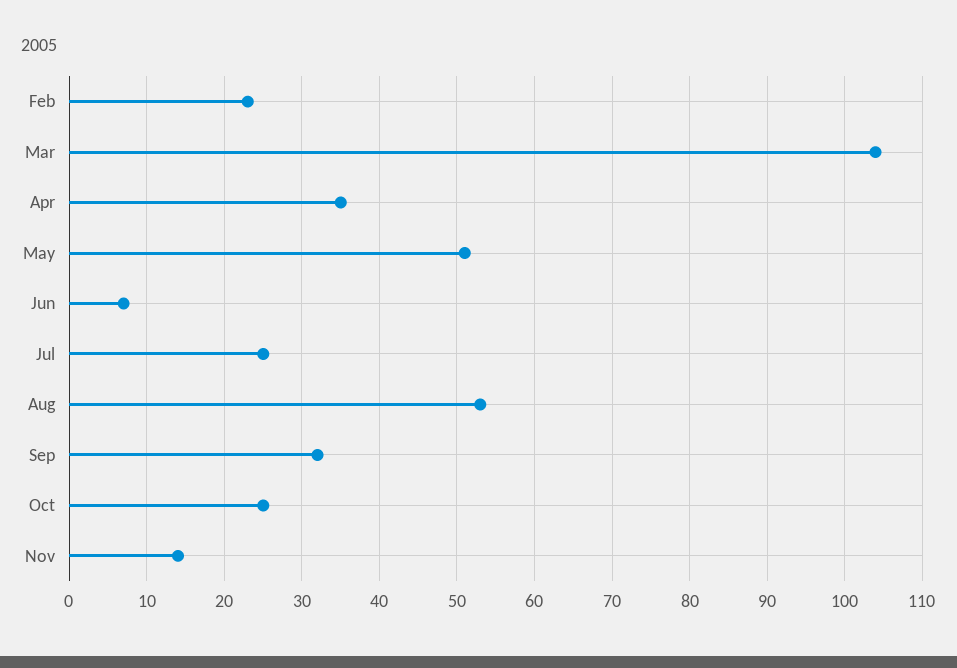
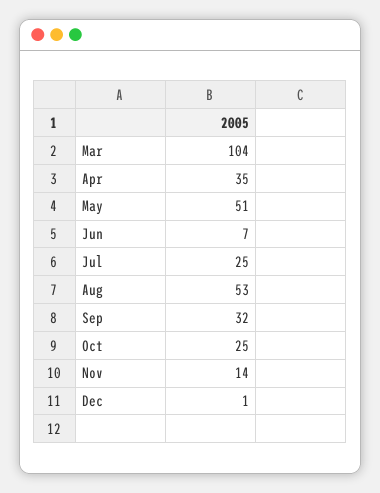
Feb: 23 -> none
Dec: none -> 1

